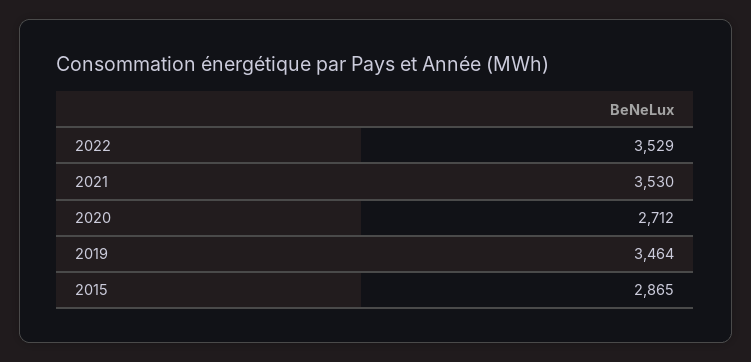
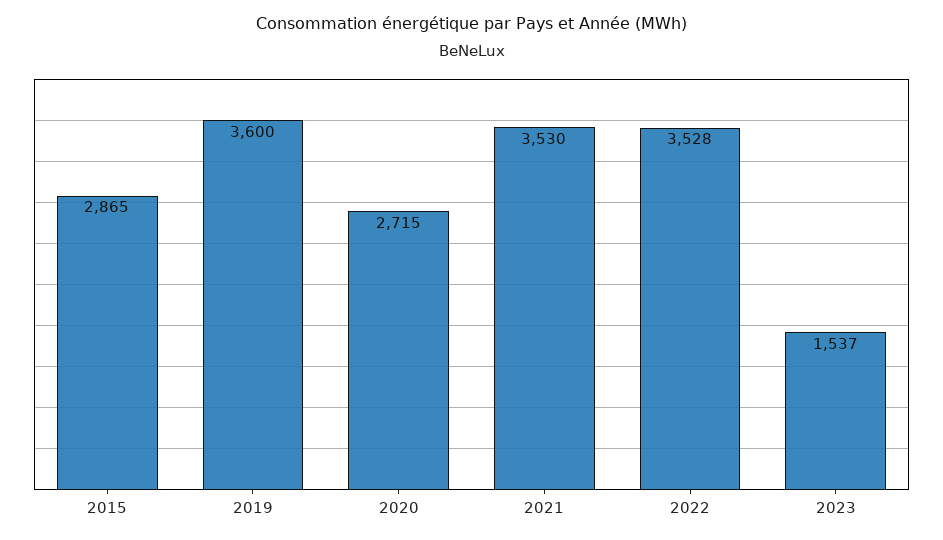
2022: 3529 -> 3528
2020: 2712 -> 2715
2019: 3464 -> 3600
2023: none -> 1537

